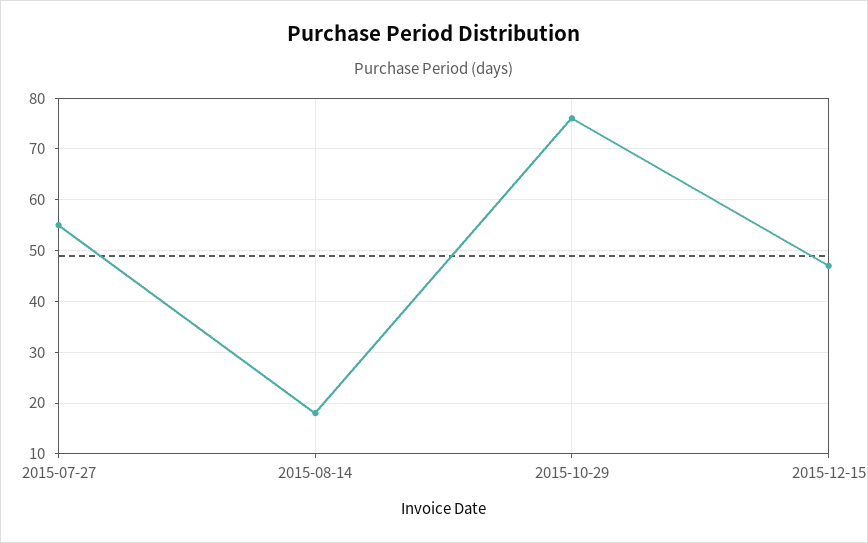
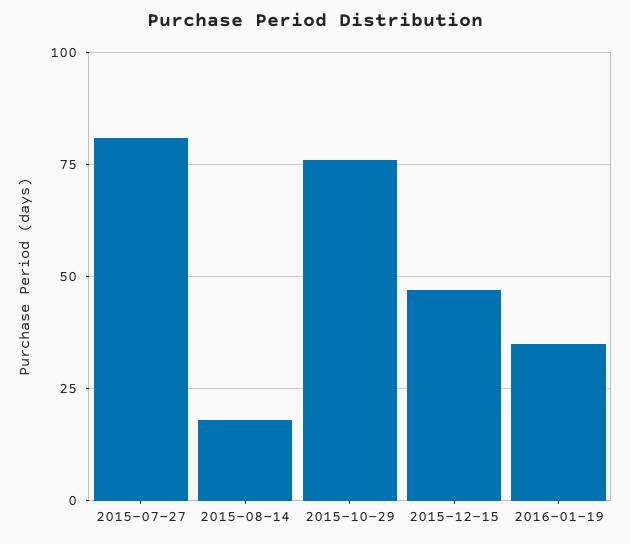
2015-07-27: 55 -> 80
2016-01-19: none -> 35

